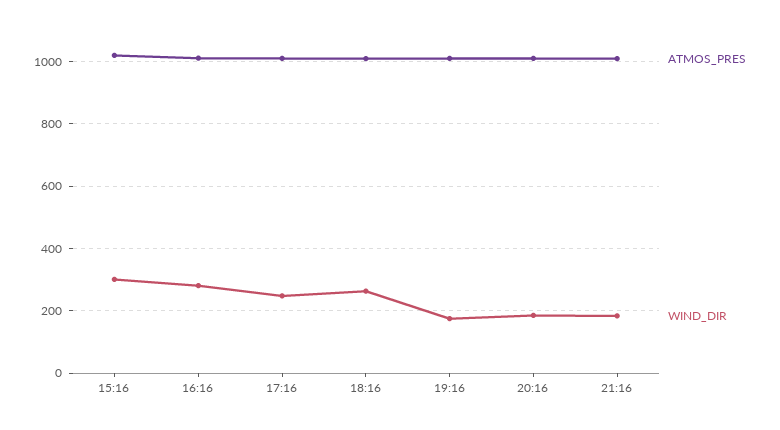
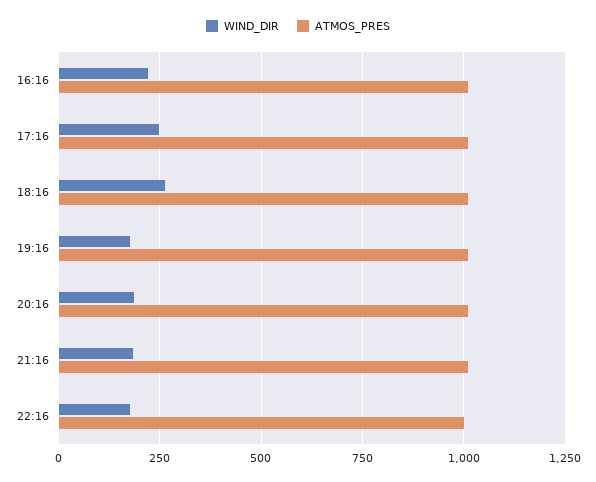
ATMOS_PRES, 15:16: 1020 -> none
WIND_DIR, 15:16: 300 -> none
WIND_DIR, 16:16: 280 -> 225
WIND_DIR, 22:16: none -> 175
ATMOS_PRES, 22:16: none -> 1000

